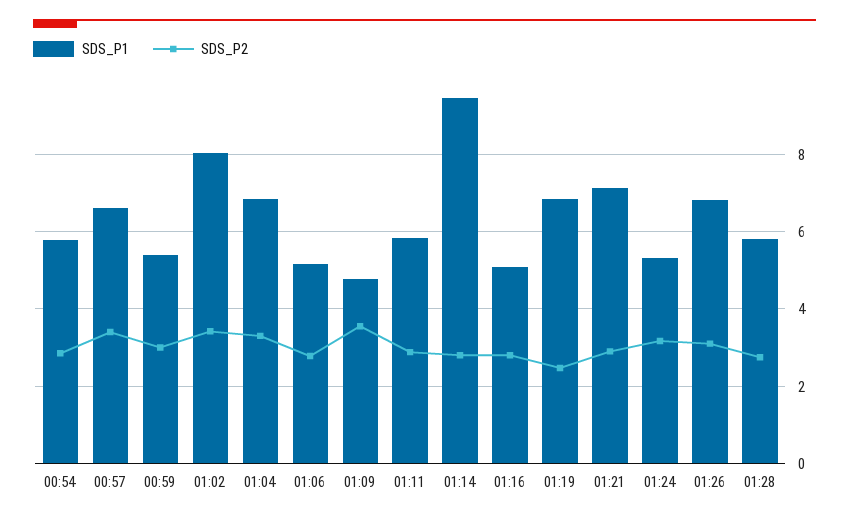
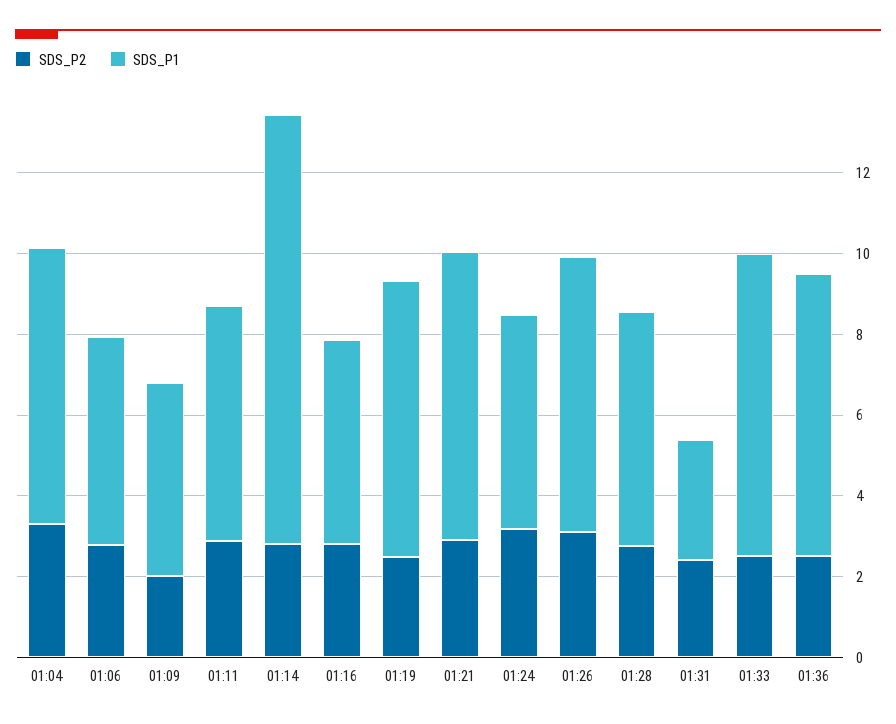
SDS_P1, 00:54: 5.8 -> none
SDS_P2, 00:54: 2.8 -> none
SDS_P1, 00:57: 6.6 -> none
SDS_P2, 00:57: 3.4 -> none
SDS_P1, 00:59: 5.4 -> none
SDS_P2, 00:59: 3 -> none
SDS_P1, 01:02: 8 -> none
SDS_P2, 01:02: 3.4 -> none
SDS_P2, 01:09: 3.6 -> 2
SDS_P1, 01:14: 9.4 -> 10.5
SDS_P2, 01:31: none -> 2.5
SDS_P1, 01:31: none -> 3
SDS_P2, 01:33: none -> 2.5
SDS_P1, 01:33: none -> 7.5
SDS_P2, 01:36: none -> 2.5
SDS_P1, 01:36: none -> 7

